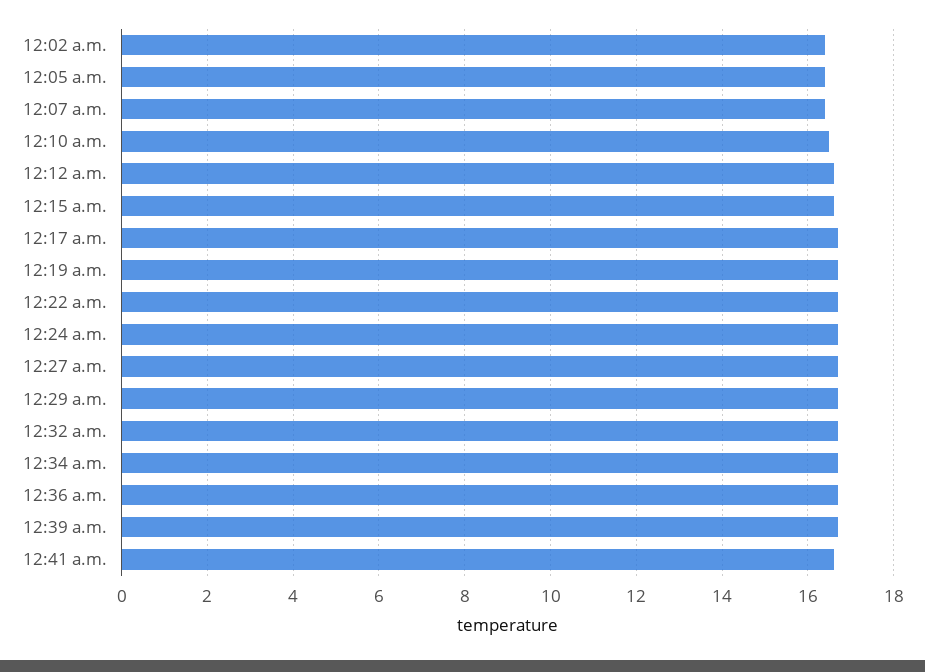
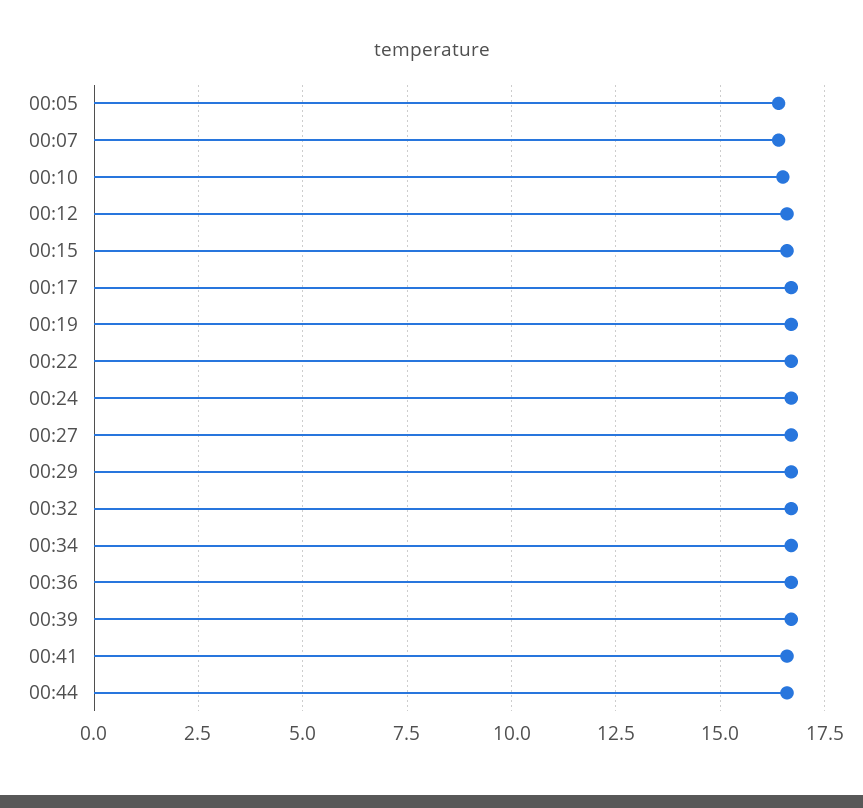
12:02 a.m.: 16.5 -> none
00:44: none -> 16.5

